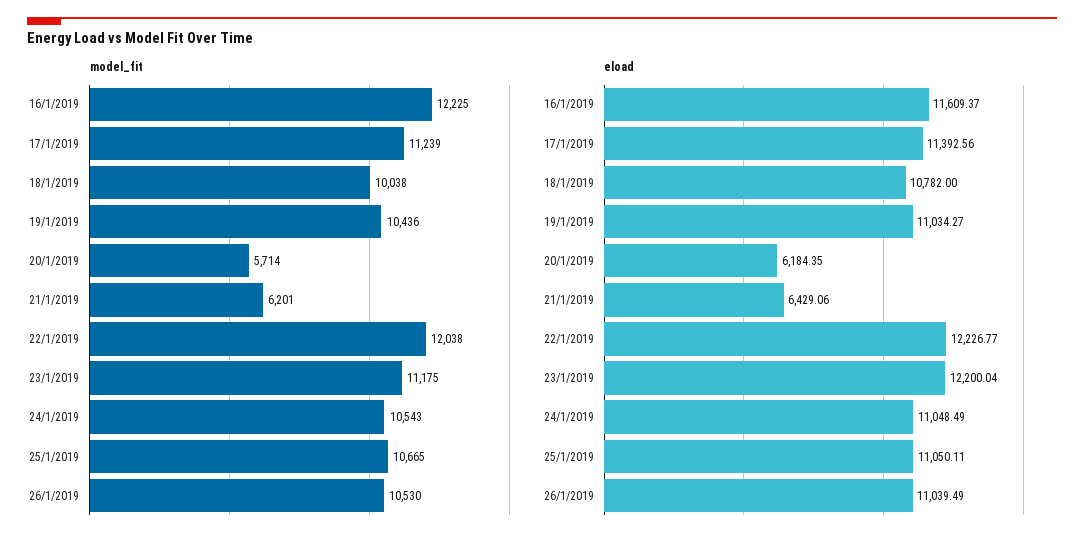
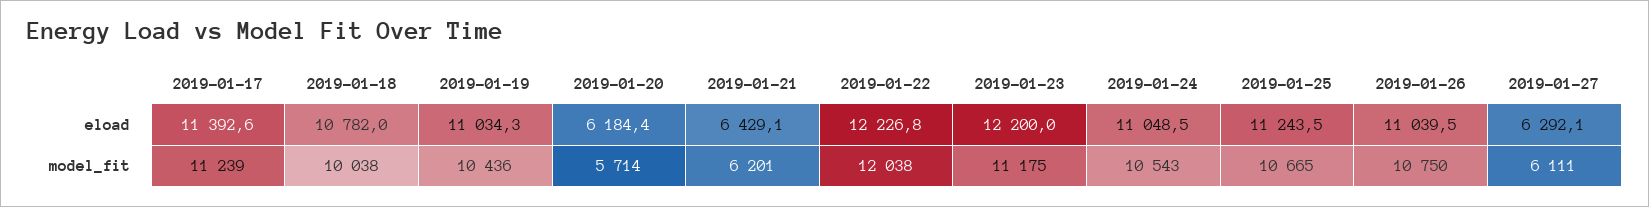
model_fit, 16/1/2019: 12225 -> none
model_fit, 26/1/2019: 10530 -> 10750
eload, 16/1/2019: 11609.37 -> none
eload, 25/1/2019: 11050.11 -> 11243.5
eload, 2019-01-27: none -> 6292.1
model_fit, 2019-01-27: none -> 6111

